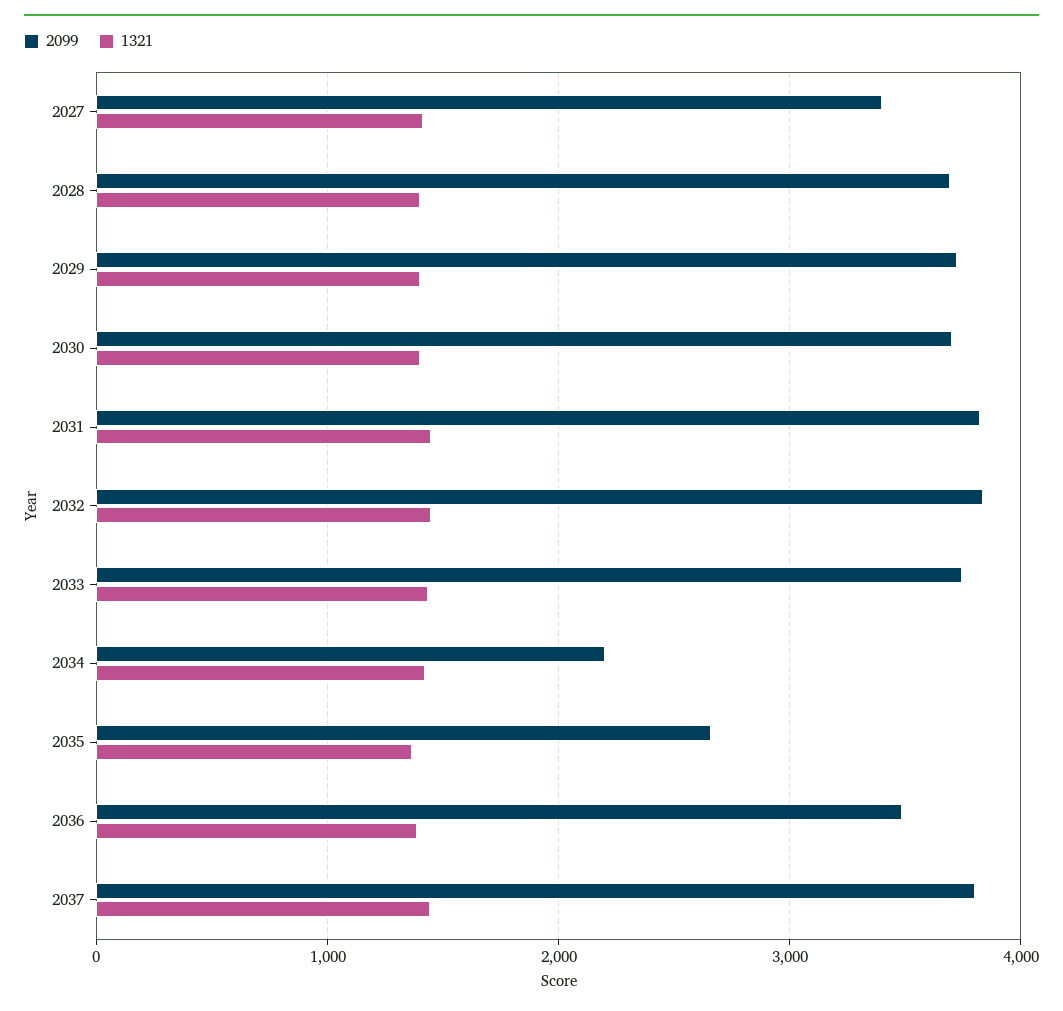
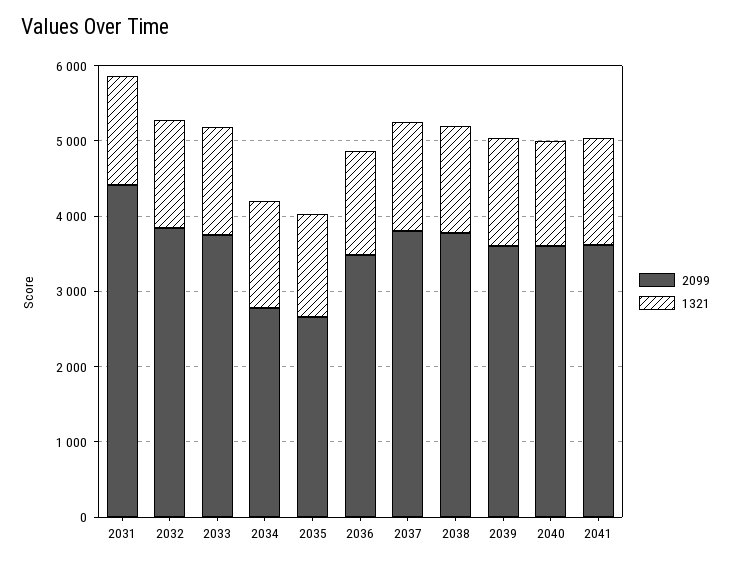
2099, 2027: 3400 -> none
1321, 2027: 1400 -> none
2099, 2028: 3700 -> none
1321, 2028: 1400 -> none
2099, 2029: 3700 -> none
1321, 2029: 1400 -> none
2099, 2030: 3700 -> none
1321, 2030: 1400 -> none
2099, 2031: 3800 -> 4400
2099, 2034: 2200 -> 2800
2099, 2038: none -> 3800
1321, 2038: none -> 1400
2099, 2039: none -> 3600
1321, 2039: none -> 1400
2099, 2040: none -> 3600
1321, 2040: none -> 1400
2099, 2041: none -> 3600
1321, 2041: none -> 1400

